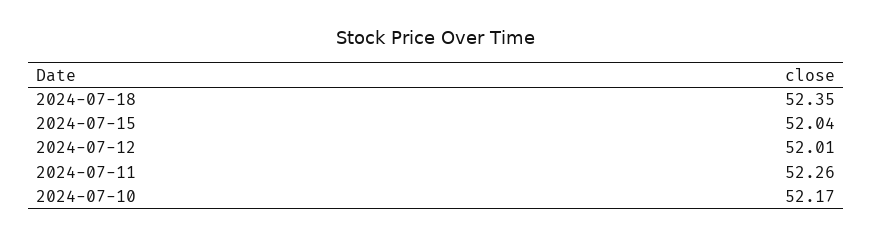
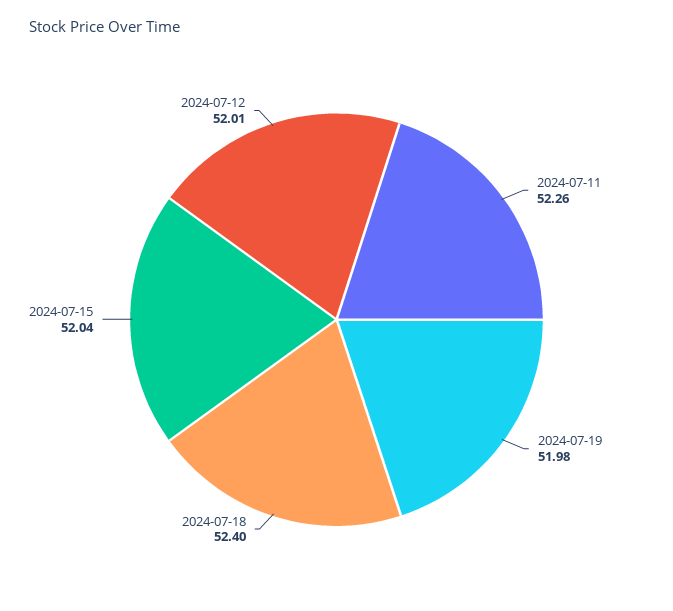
2024-07-18: 52.35 -> 52.4
2024-07-10: 52.17 -> none
2024-07-19: none -> 51.98

